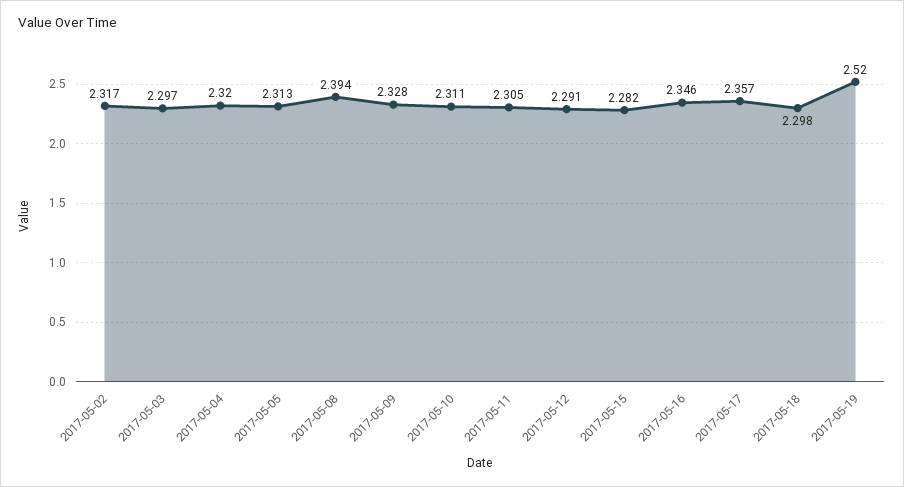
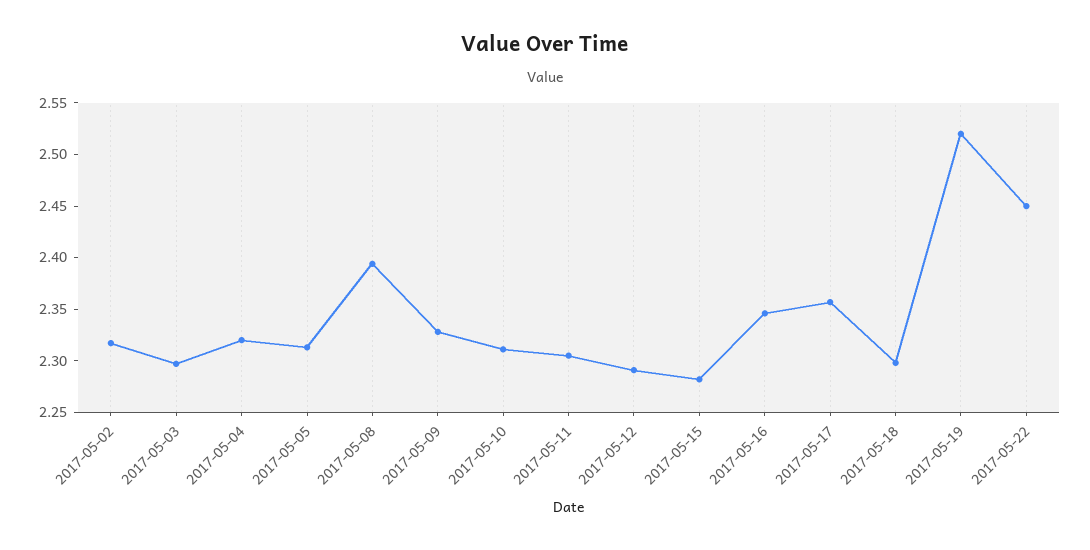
2017-05-22: none -> 2.45

